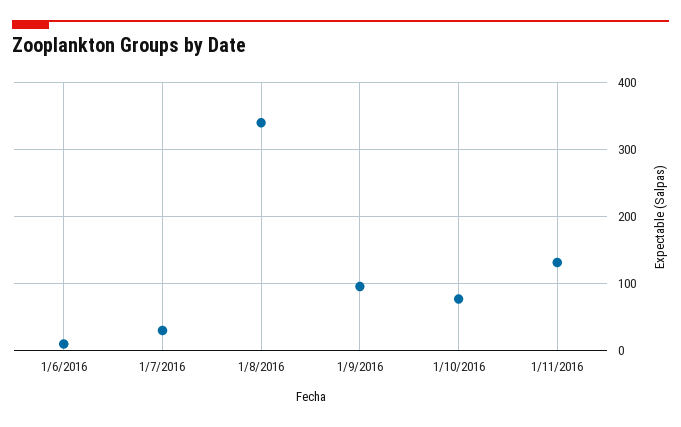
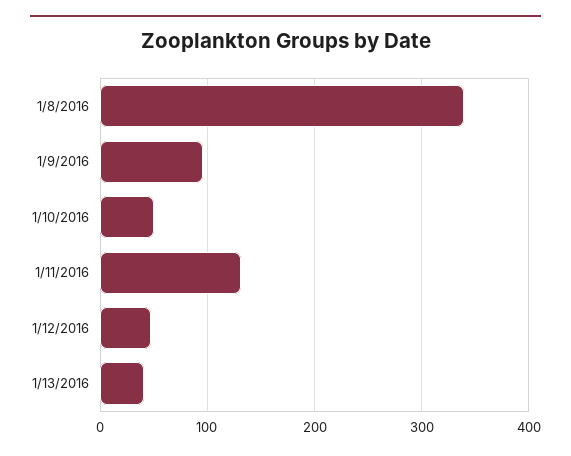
1/6/2016: 10 -> none
1/7/2016: 30 -> none
1/10/2016: 80 -> 50
1/12/2016: none -> 50
1/13/2016: none -> 40

